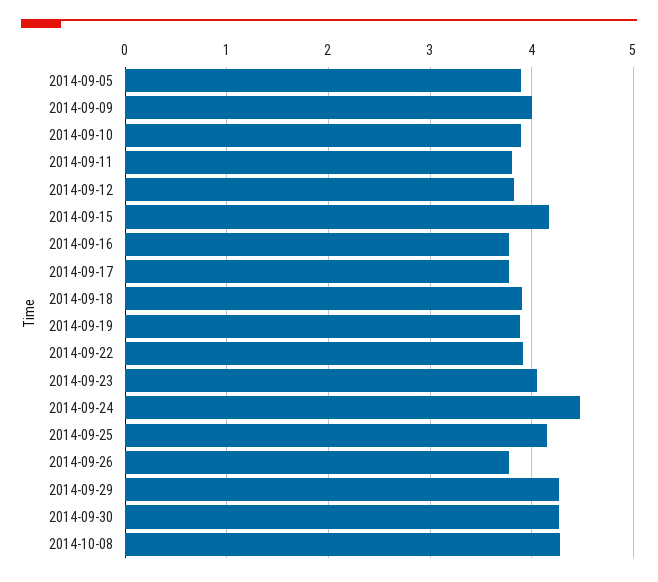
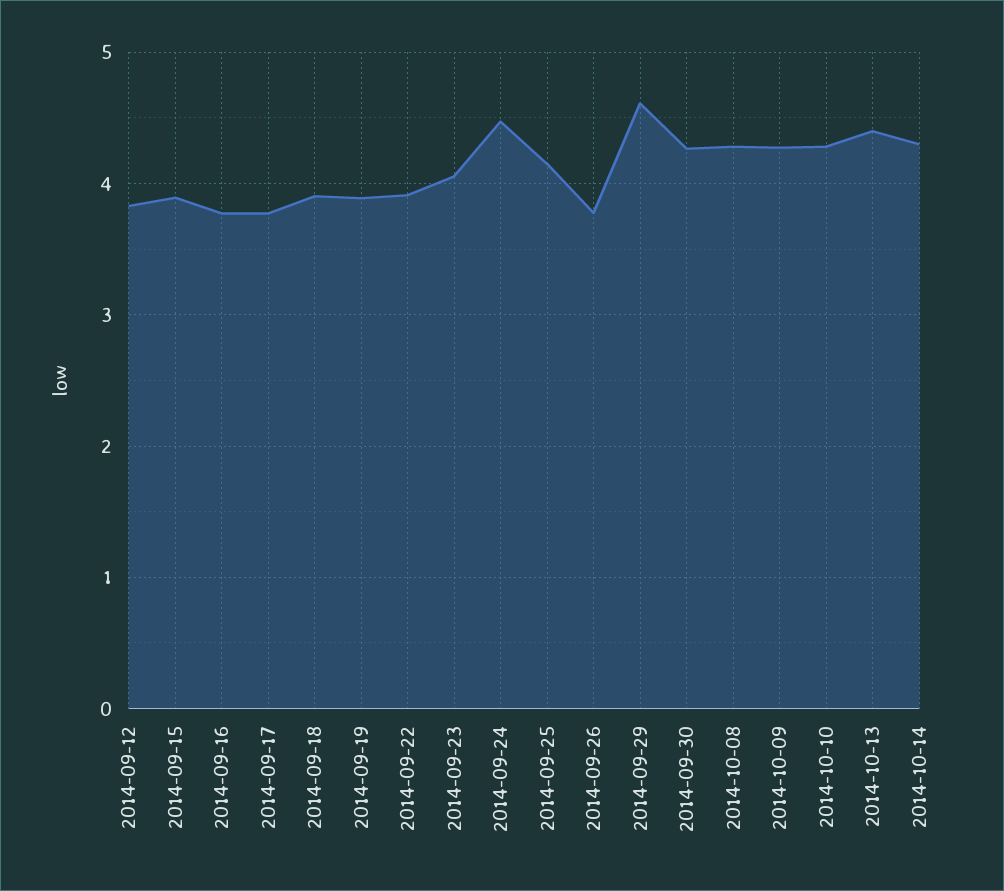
2014-09-05: 3.9 -> none
2014-09-09: 4 -> none
2014-09-10: 3.9 -> none
2014-09-11: 3.8 -> none
2014-09-15: 4.2 -> 3.9
2014-09-29: 4.3 -> 4.6
2014-10-09: none -> 4.3
2014-10-10: none -> 4.3
2014-10-13: none -> 4.4
2014-10-14: none -> 4.3

